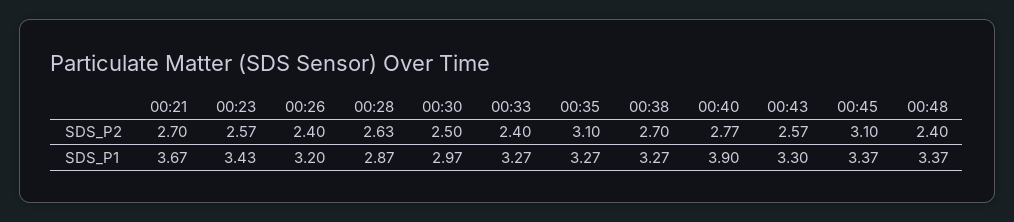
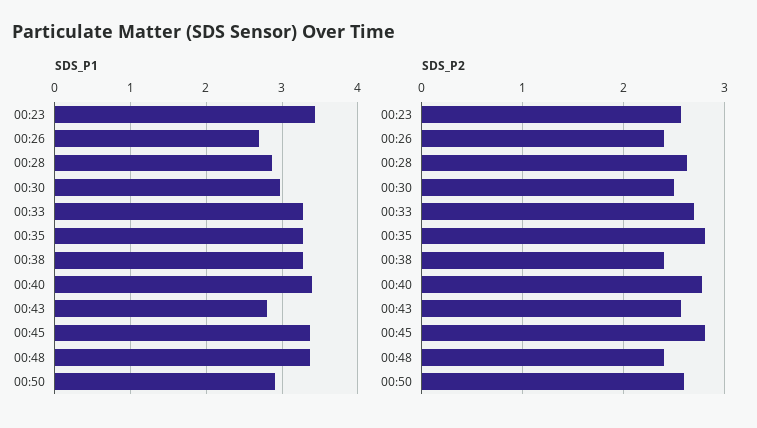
SDS_P2, 00:21: 2.7 -> none
SDS_P2, 00:33: 2.4 -> 2.7
SDS_P2, 00:35: 3.1 -> 2.8
SDS_P2, 00:38: 2.7 -> 2.4
SDS_P2, 00:45: 3.1 -> 2.8
SDS_P1, 00:21: 3.67 -> none
SDS_P1, 00:26: 3.2 -> 2.7
SDS_P1, 00:40: 3.9 -> 3.4
SDS_P1, 00:43: 3.3 -> 2.8
SDS_P1, 00:50: none -> 2.9
SDS_P2, 00:50: none -> 2.6

